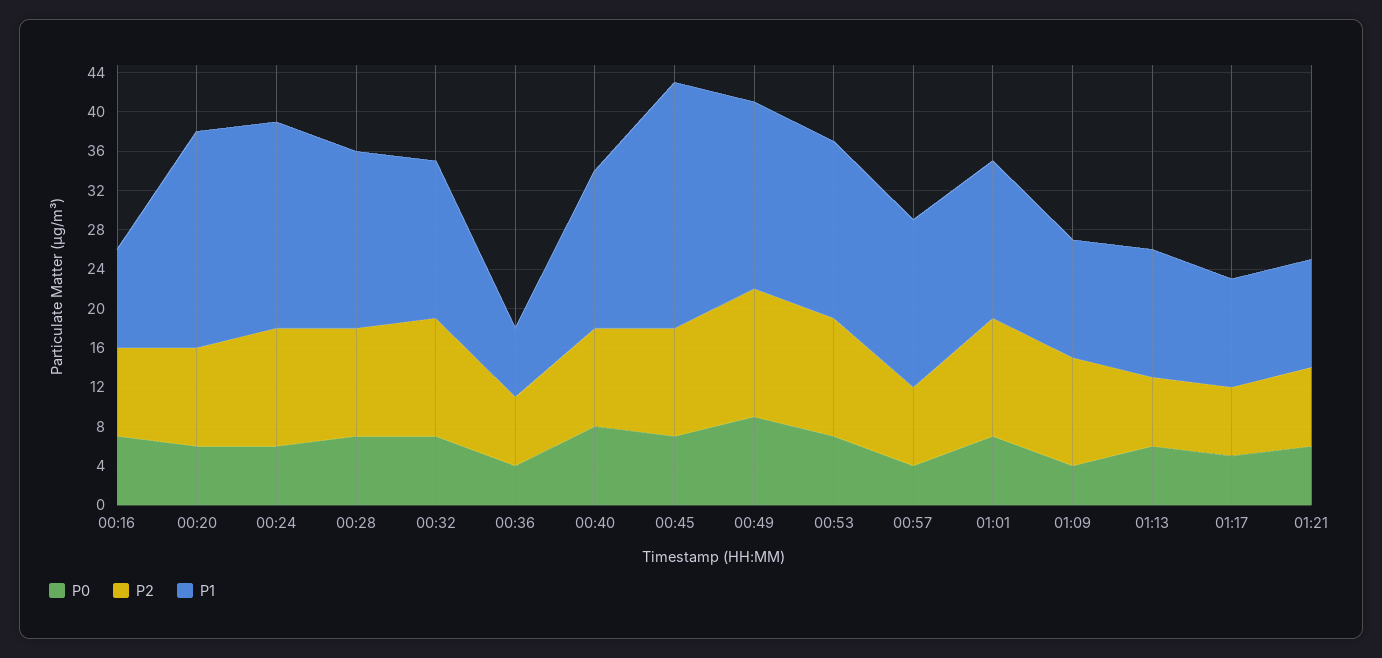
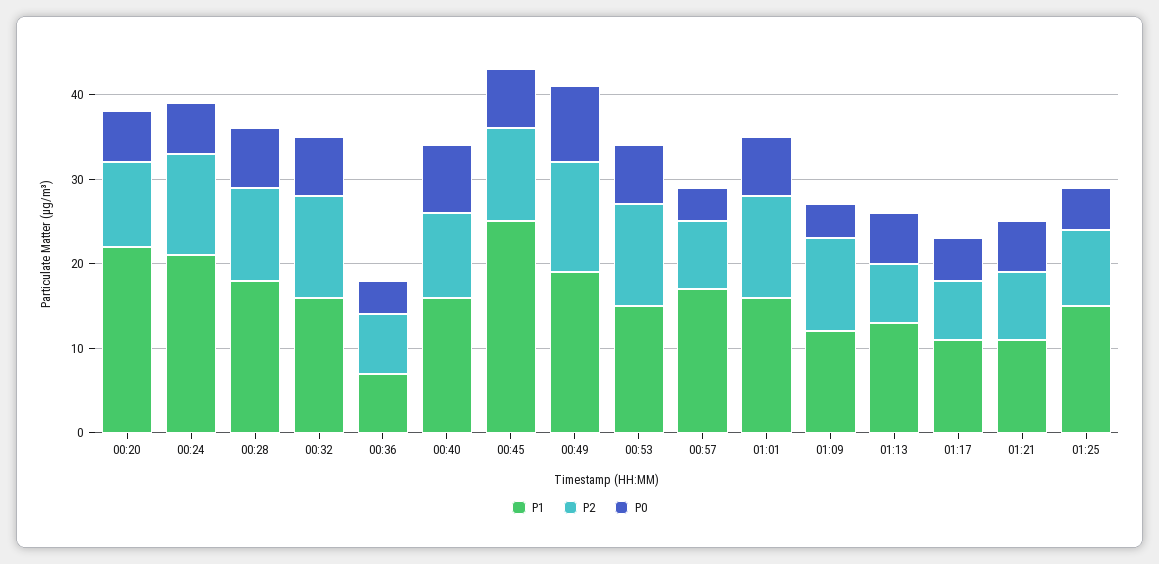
P0, 00:16: 7 -> none
P2, 00:16: 9 -> none
P1, 00:16: 10 -> none
P1, 00:53: 18 -> 15
P1, 01:25: none -> 15
P2, 01:25: none -> 9
P0, 01:25: none -> 5

